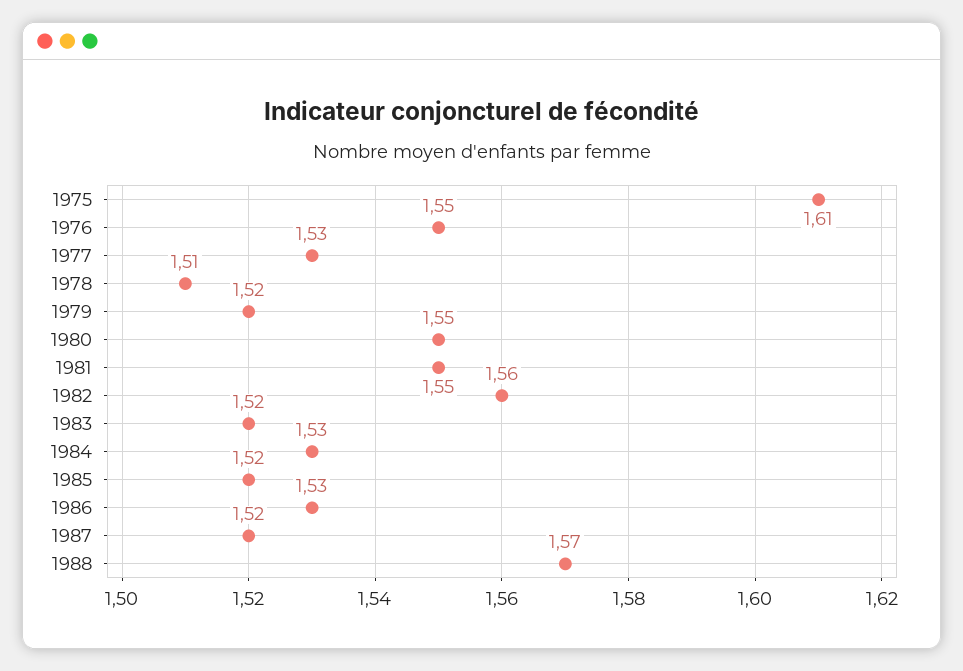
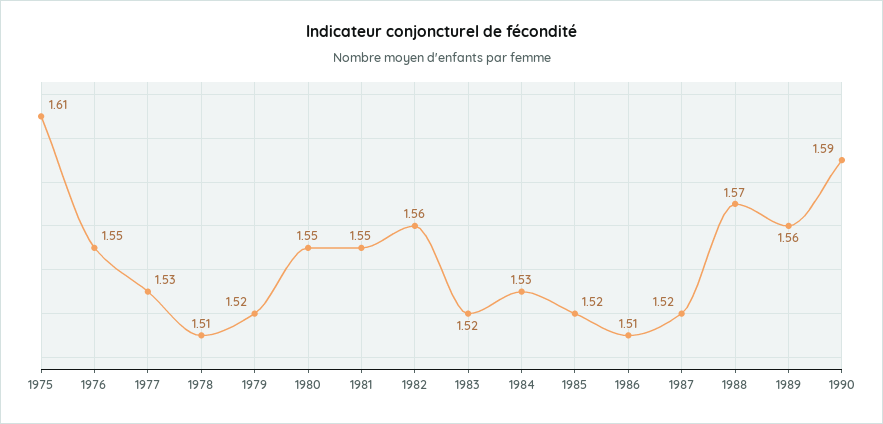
1986: 1.53 -> 1.51
1989: none -> 1.56
1990: none -> 1.59

